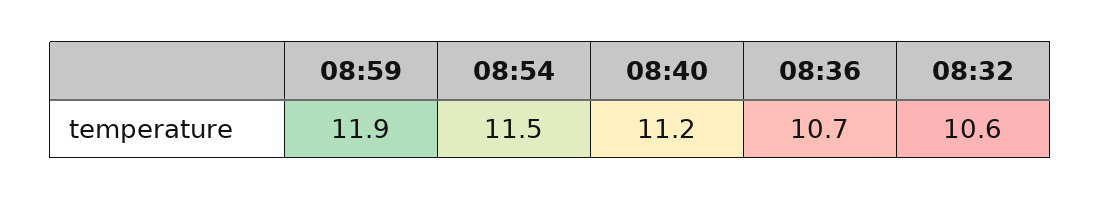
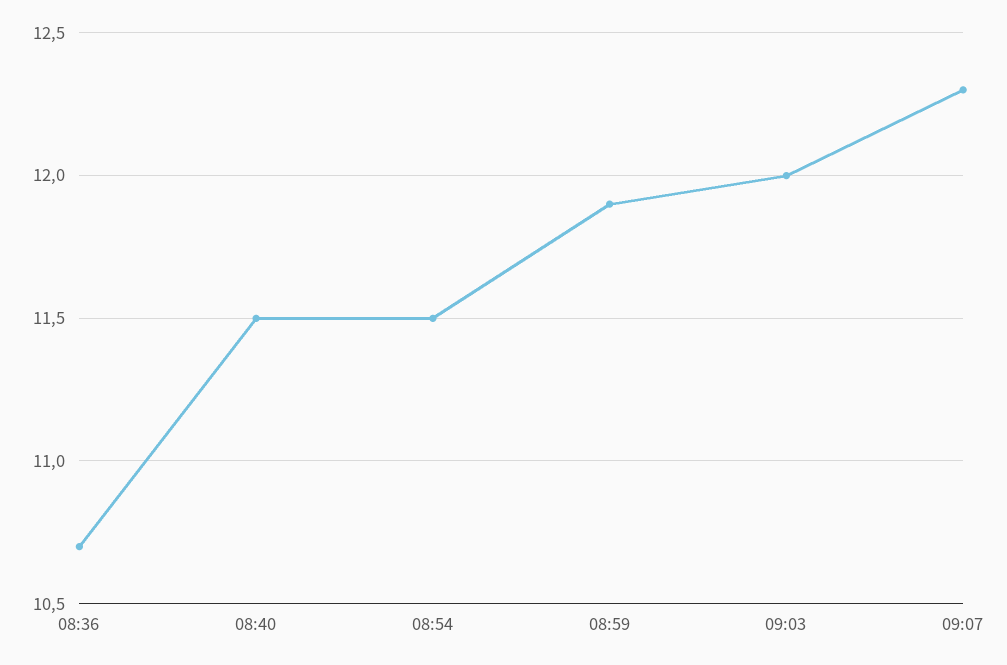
08:40: 11.2 -> 11.5
08:32: 10.6 -> none
09:03: none -> 12
09:07: none -> 12.3

